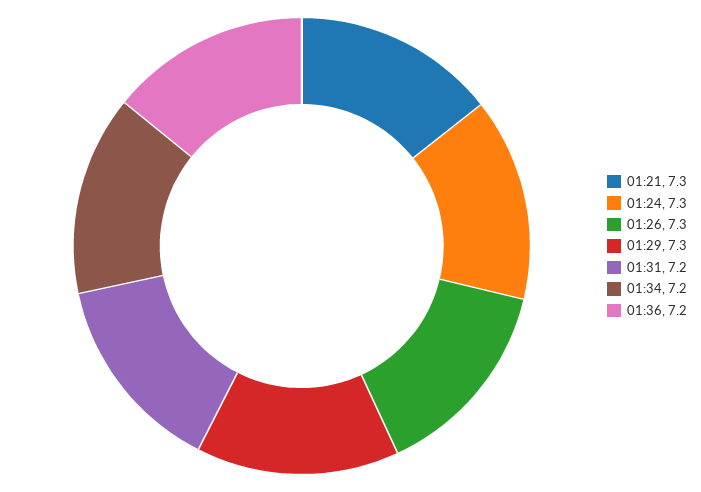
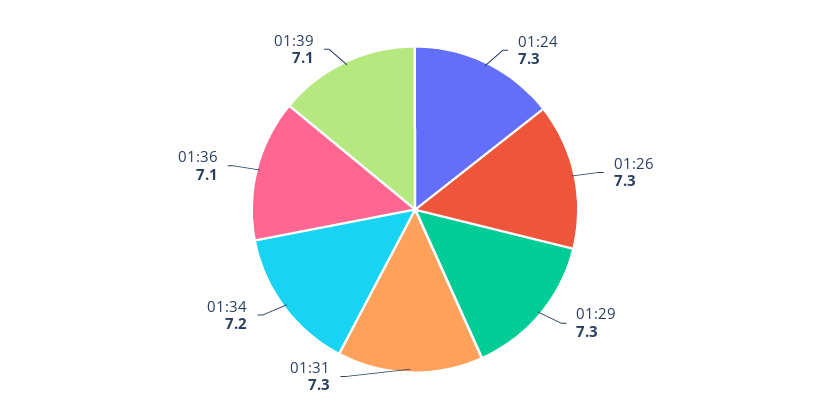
01:21: 7.3 -> none
01:31: 7.2 -> 7.3
01:36: 7.2 -> 7.1
01:39: none -> 7.1

